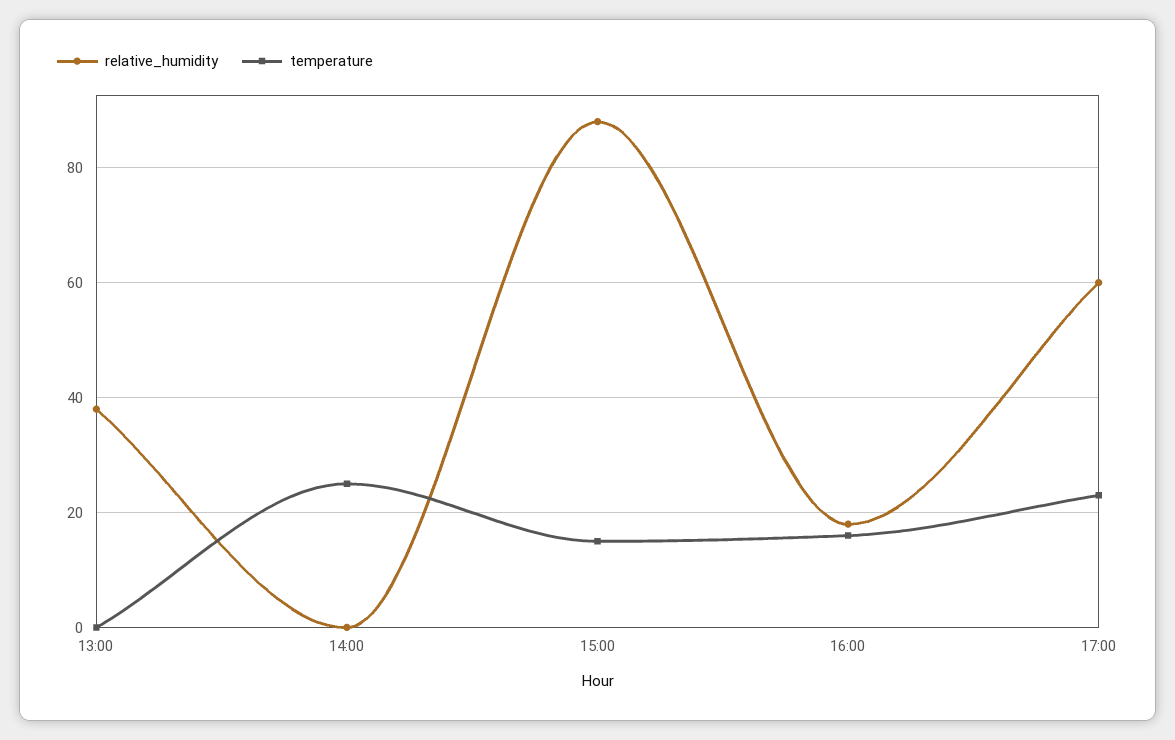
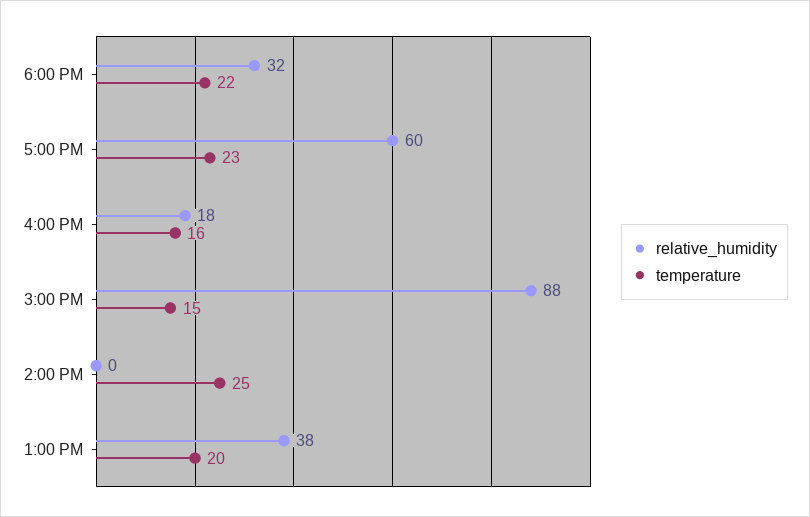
temperature, 13:00: 0 -> 20
relative_humidity, 6:00 PM: none -> 32
temperature, 6:00 PM: none -> 22

